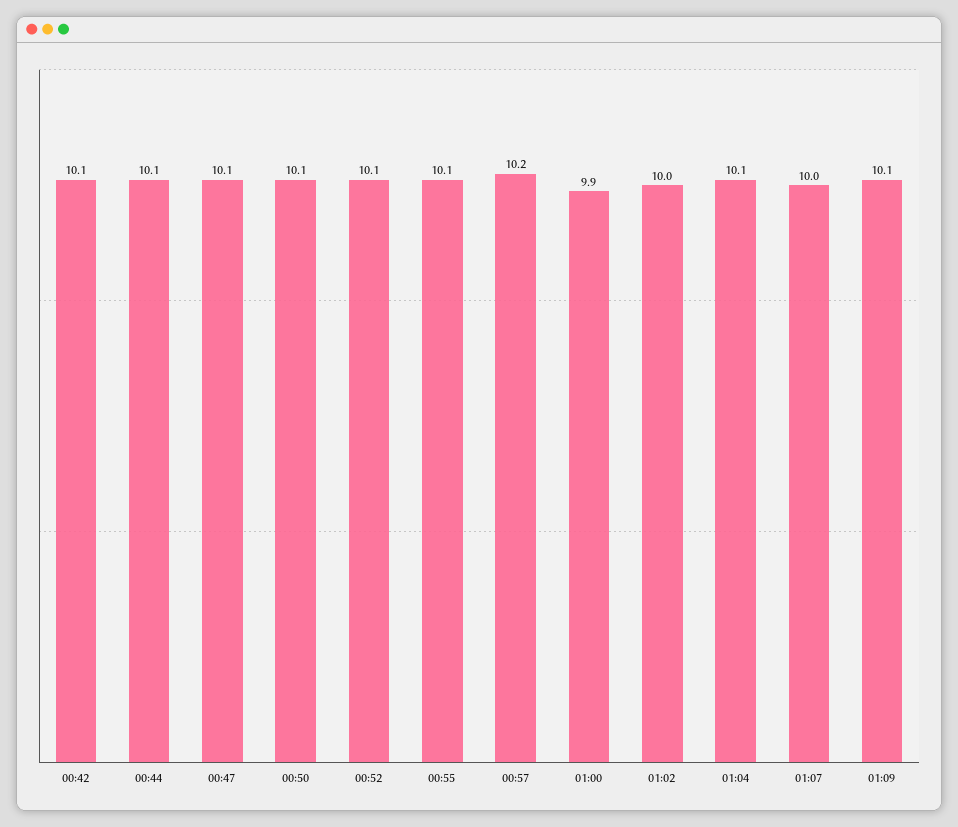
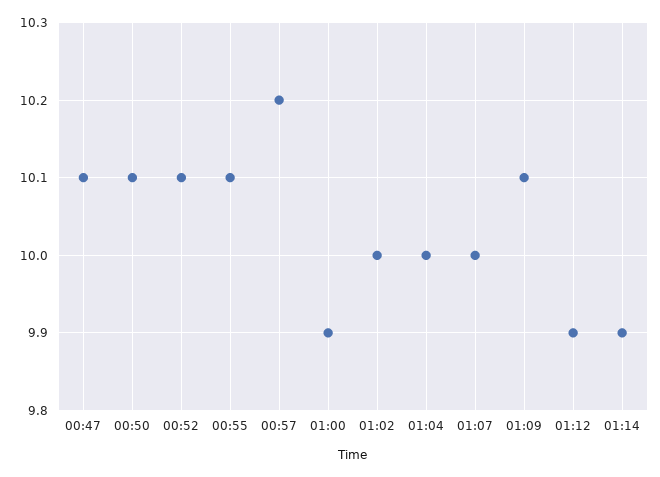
00:42: 10.1 -> none
00:44: 10.1 -> none
01:04: 10.1 -> 10
01:12: none -> 9.9
01:14: none -> 9.9

